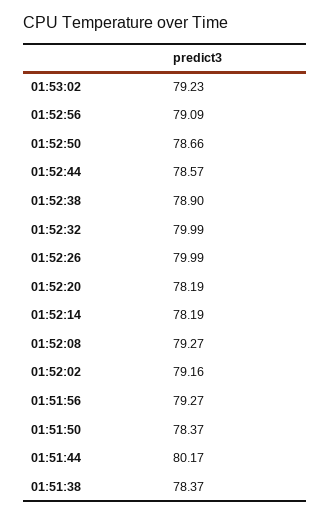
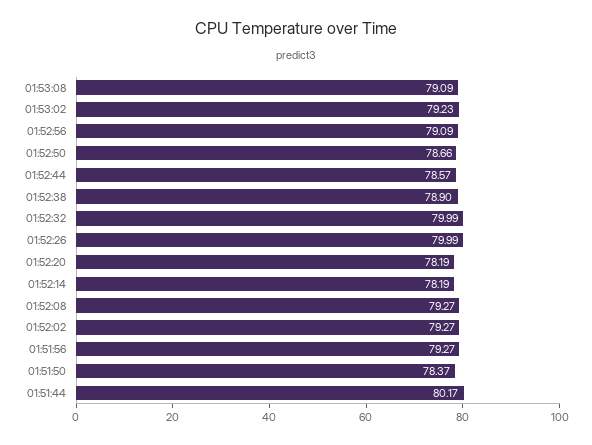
01:52:02: 79.16 -> 79.27
01:51:38: 78.37 -> none
01:53:08: none -> 79.09

